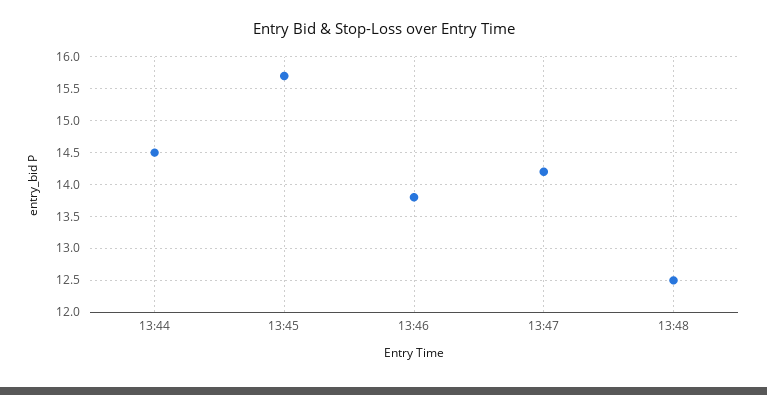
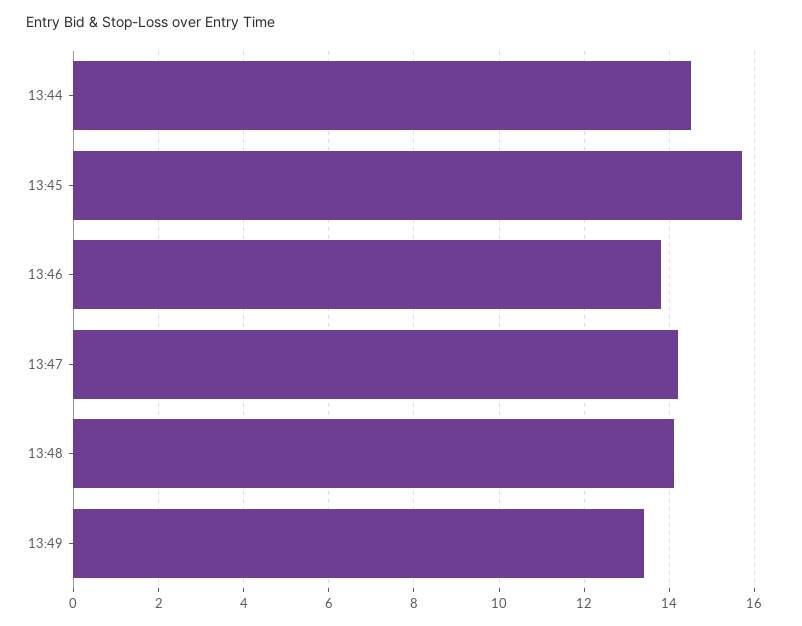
13:48: 12.5 -> 14
13:49: none -> 13.5

